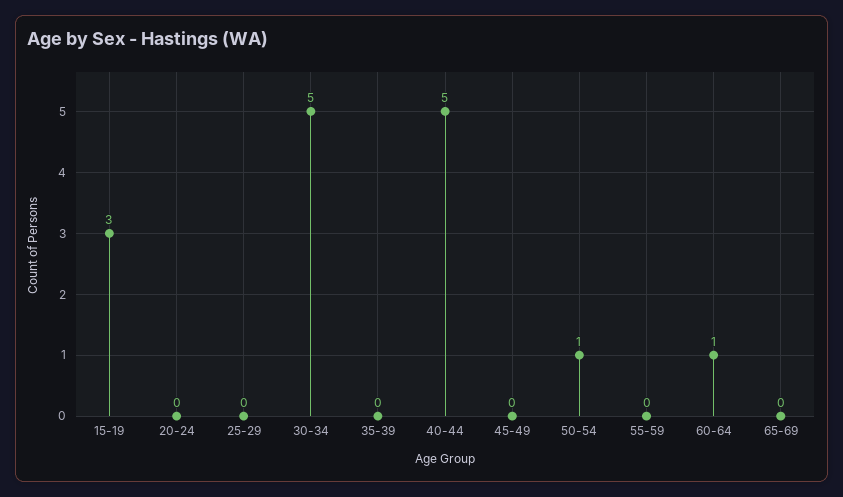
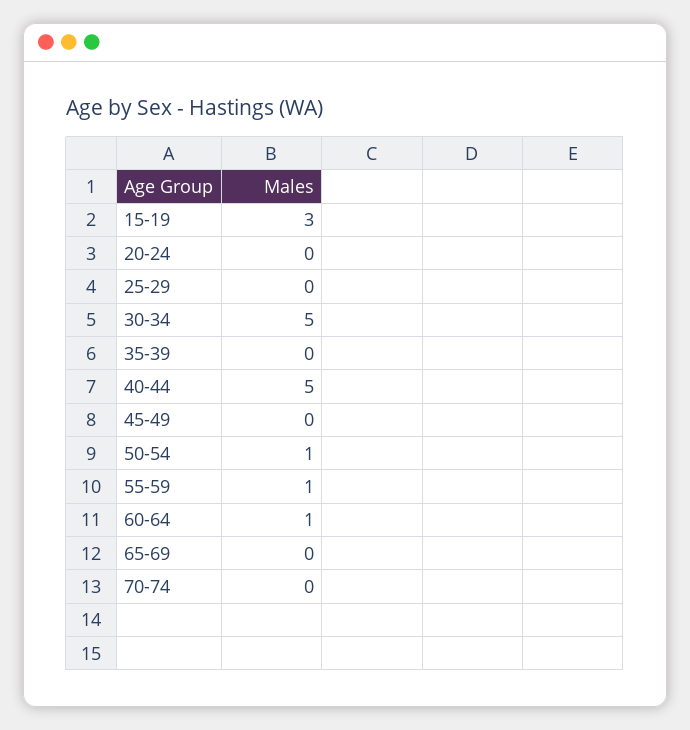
55-59: 0 -> 1
70-74: none -> 0

